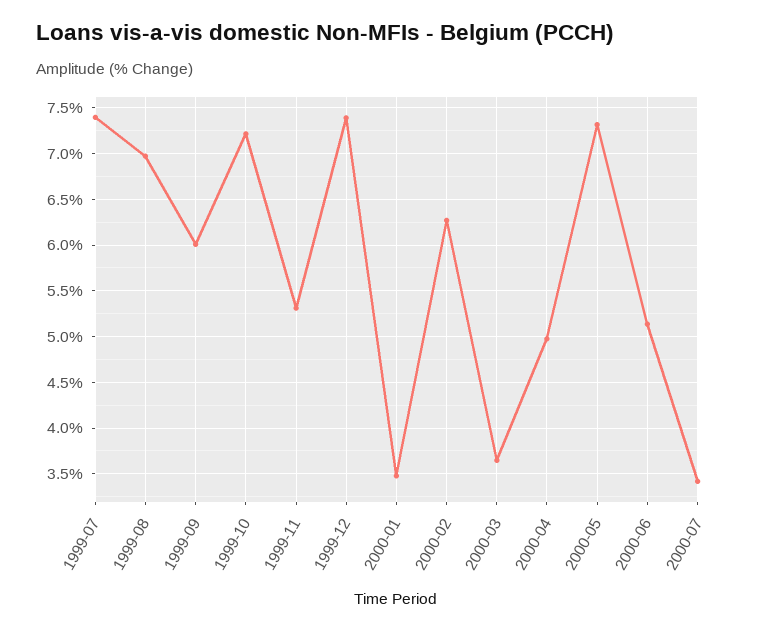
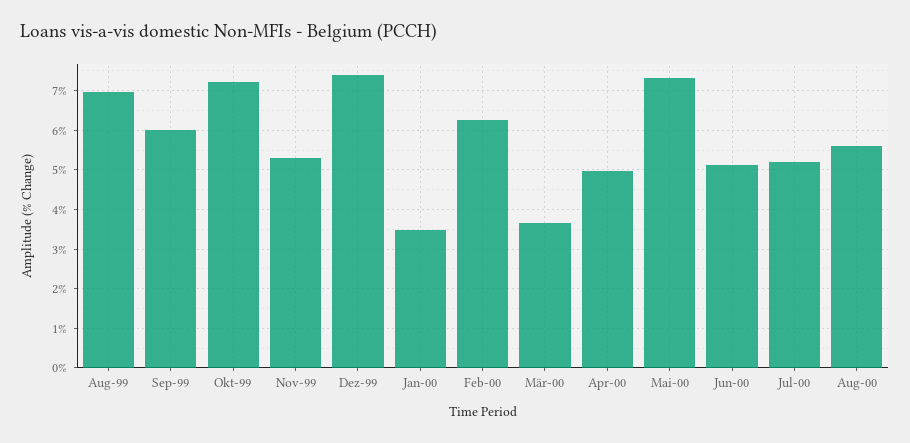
1999-07: 7.4 -> none
2000-07: 3.4 -> 5.2
Aug-00: none -> 5.6

